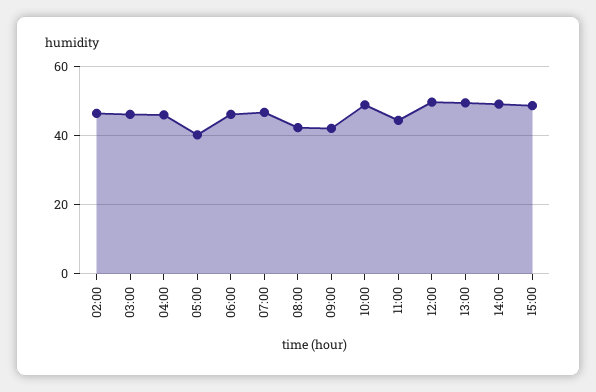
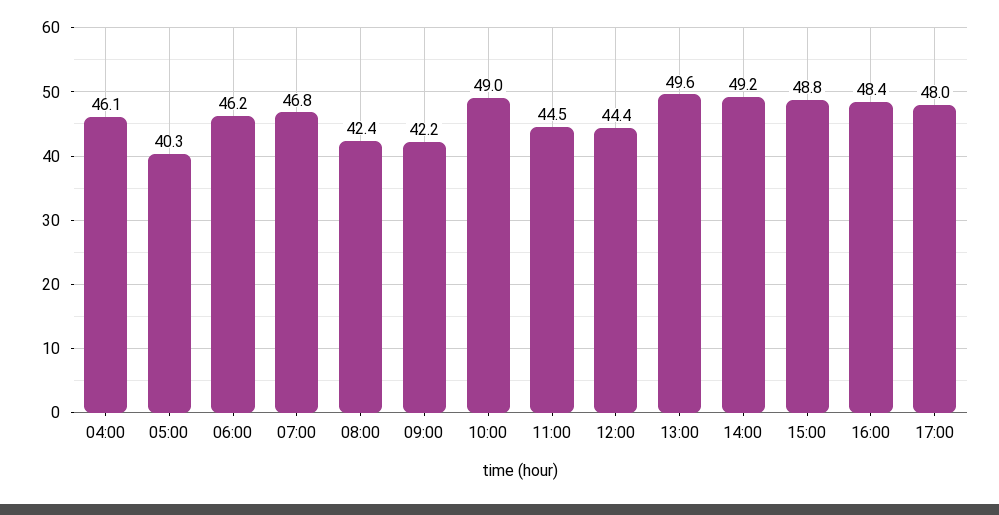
02:00: 46 -> none
03:00: 46 -> none
12:00: 50 -> 44.4
16:00: none -> 48.4
17:00: none -> 48

